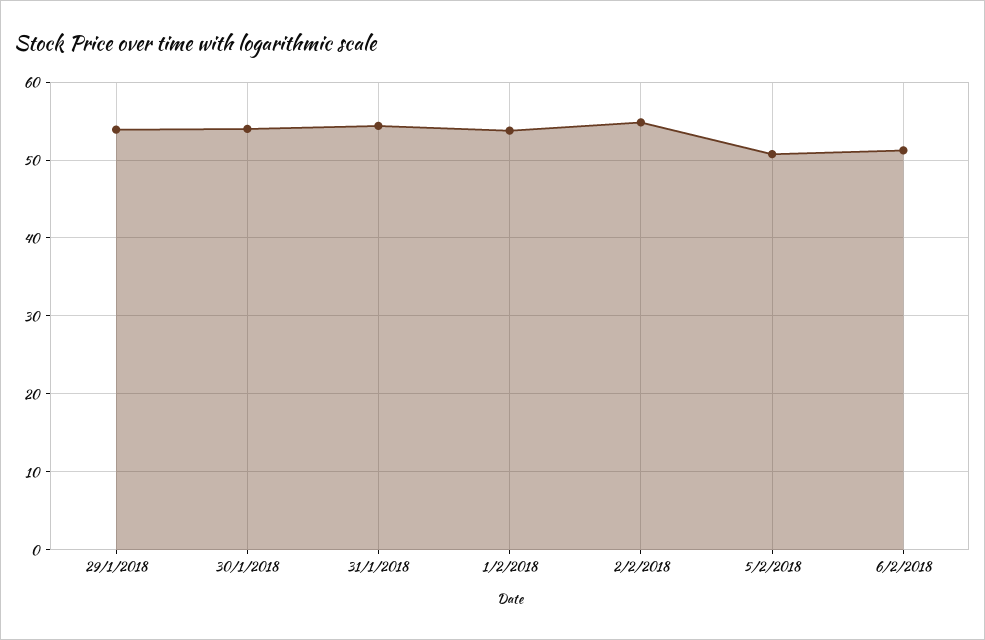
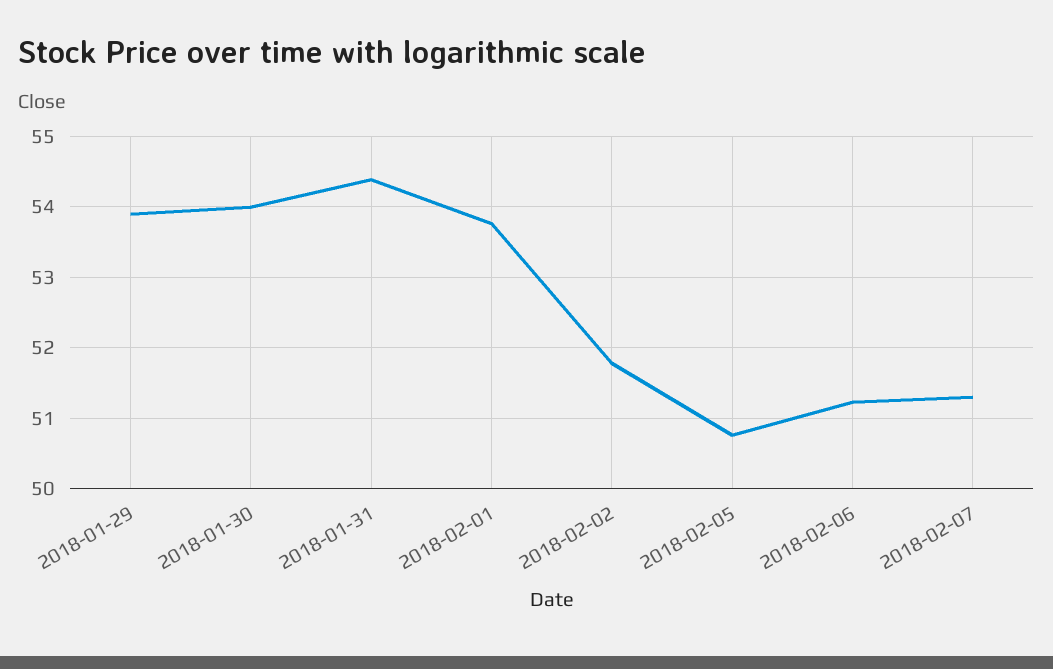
2/2/2018: 55 -> 51.8
2018-02-07: none -> 51.3

